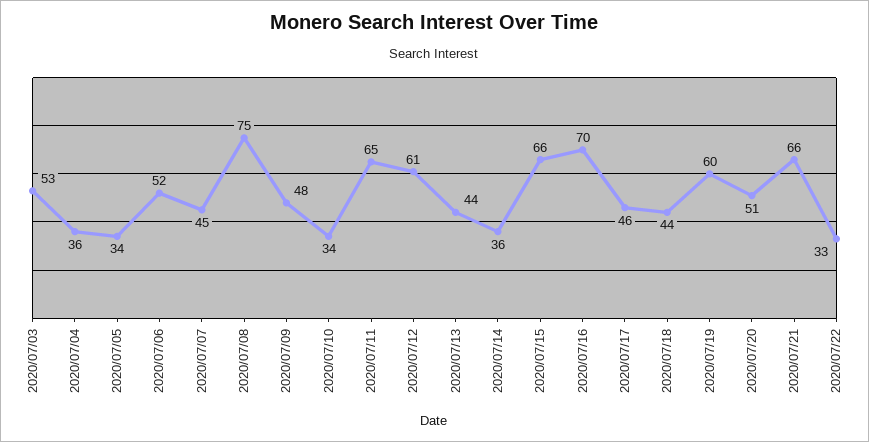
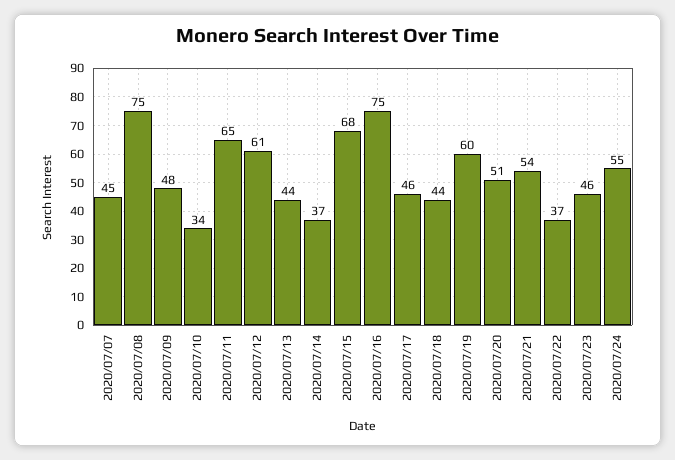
2020/07/03: 53 -> none
2020/07/04: 36 -> none
2020/07/05: 34 -> none
2020/07/06: 52 -> none
2020/07/14: 36 -> 37
2020/07/15: 66 -> 68
2020/07/16: 70 -> 75
2020/07/21: 66 -> 54
2020/07/22: 33 -> 37
2020/07/23: none -> 46
2020/07/24: none -> 55

